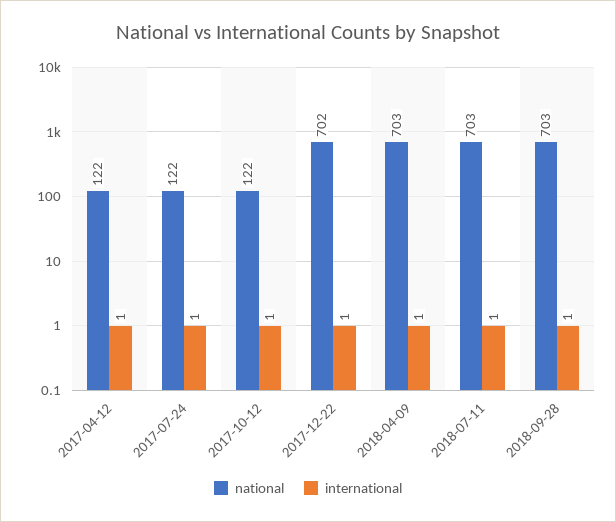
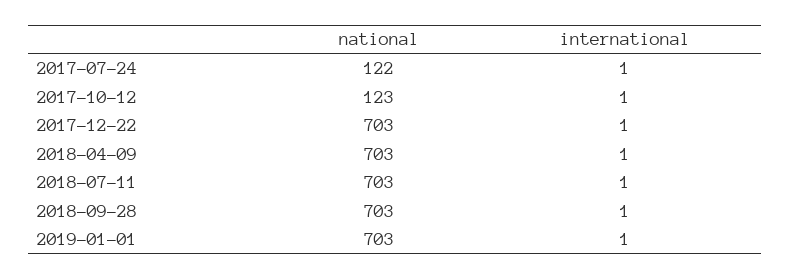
national, 2017-04-12: 122 -> none
international, 2017-04-12: 1 -> none
national, 2017-10-12: 122 -> 123
national, 2017-12-22: 702 -> 703
national, 2019-01-01: none -> 703
international, 2019-01-01: none -> 1

